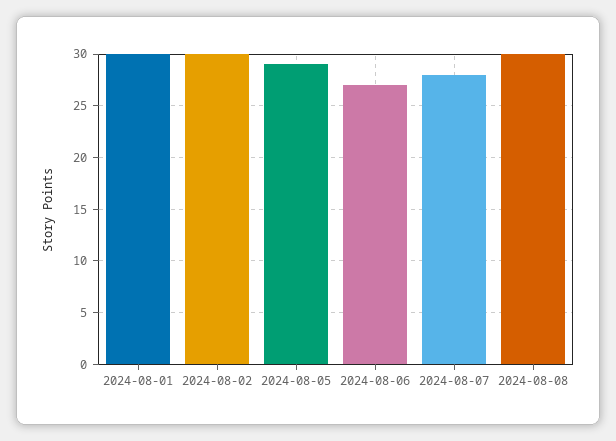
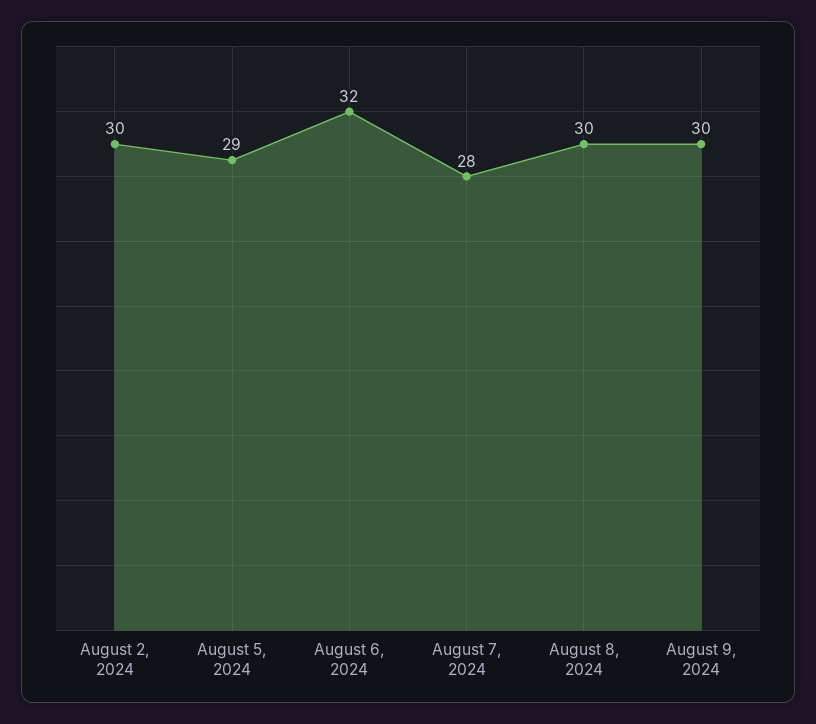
2024-08-01: 30 -> none
2024-08-06: 27 -> 32
August 9, 2024: none -> 30

